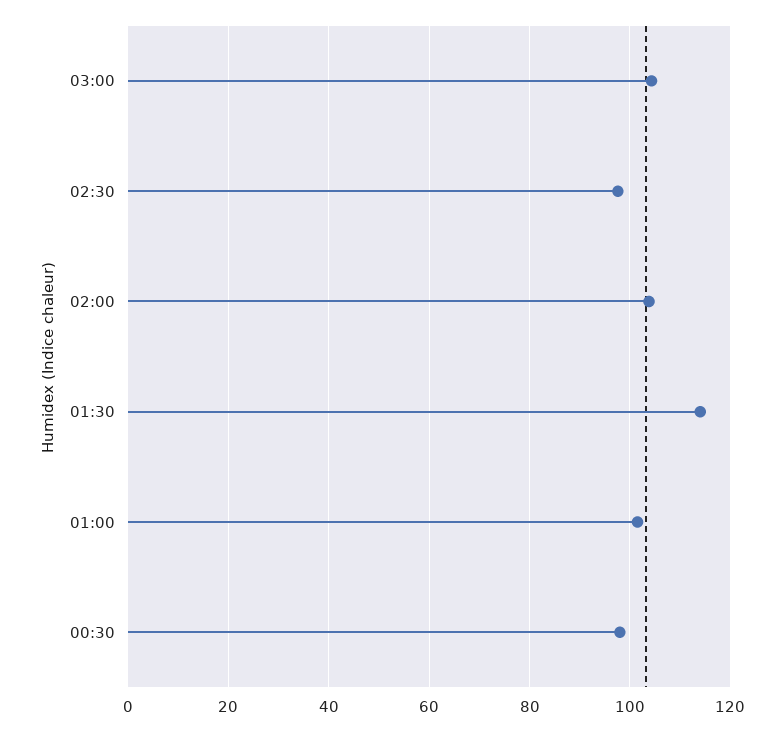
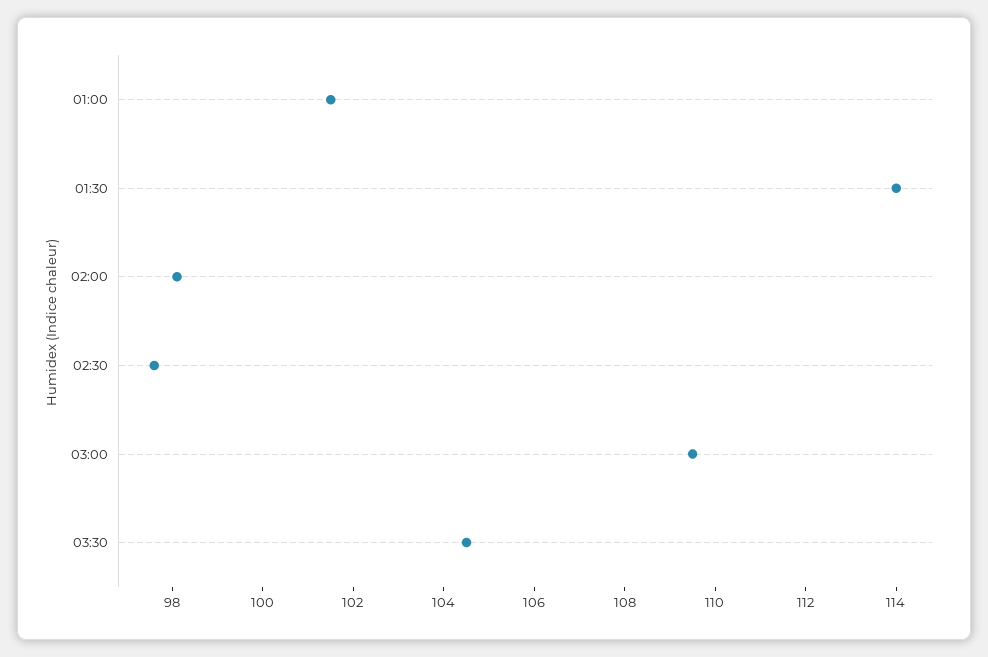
03:00: 104 -> 109.5
02:00: 104 -> 98
00:30: 98 -> none
03:30: none -> 104.5

